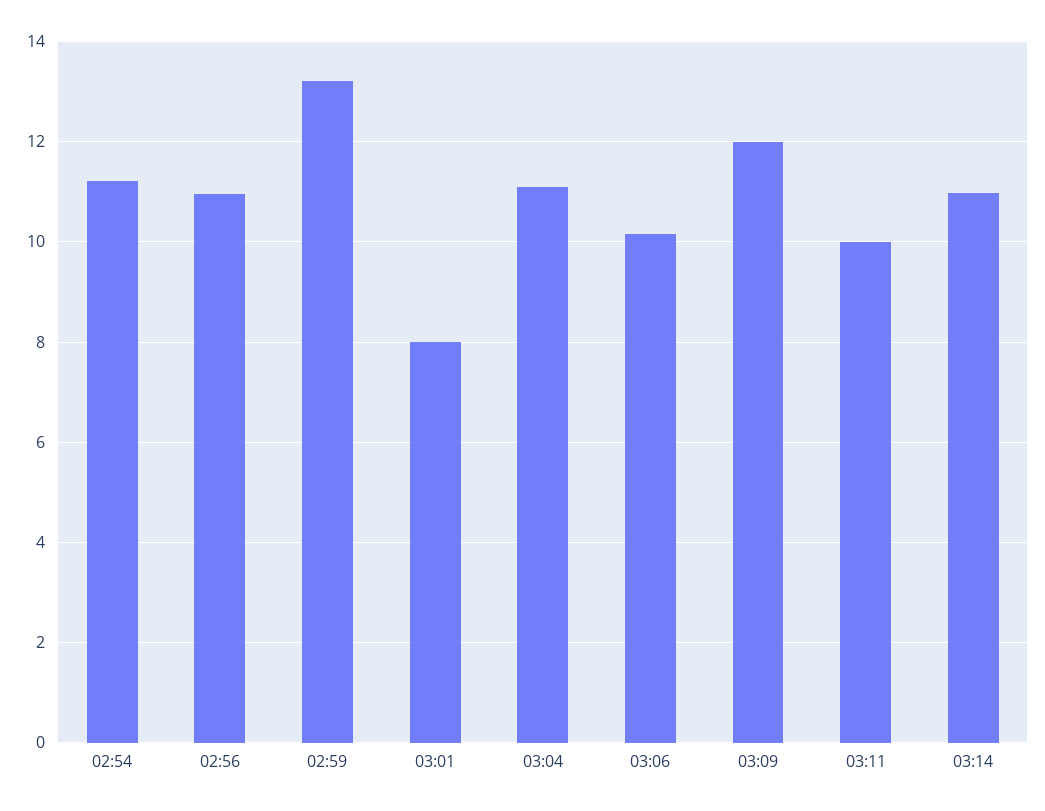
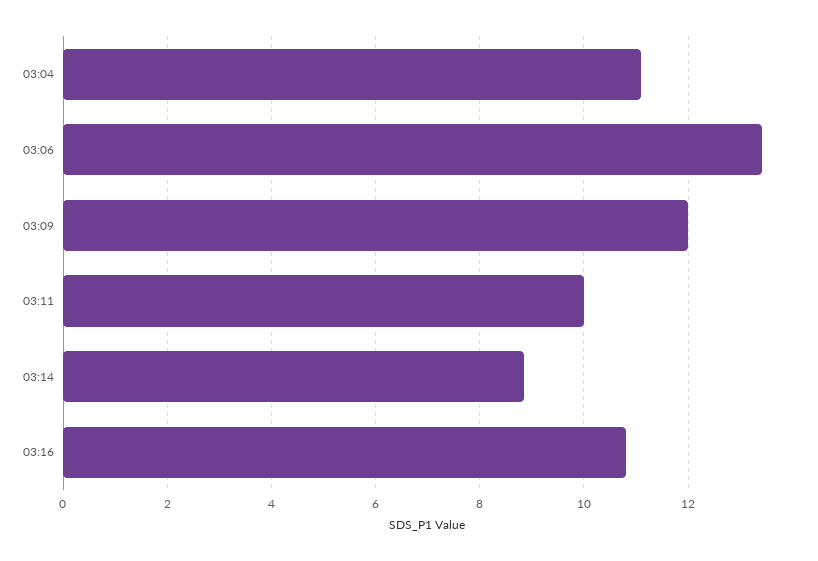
02:54: 11.2 -> none
02:56: 11 -> none
02:59: 13.2 -> none
03:01: 8 -> none
03:06: 10.2 -> 13.4
03:14: 11 -> 8.8
03:16: none -> 10.8

